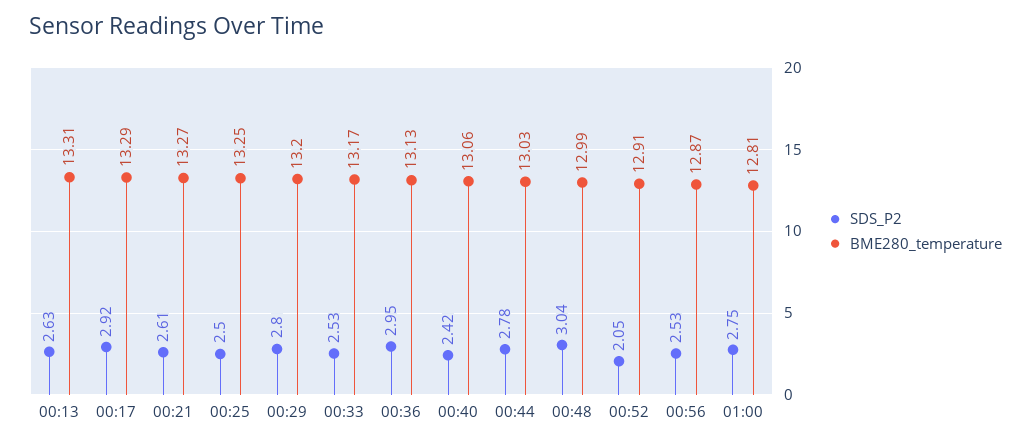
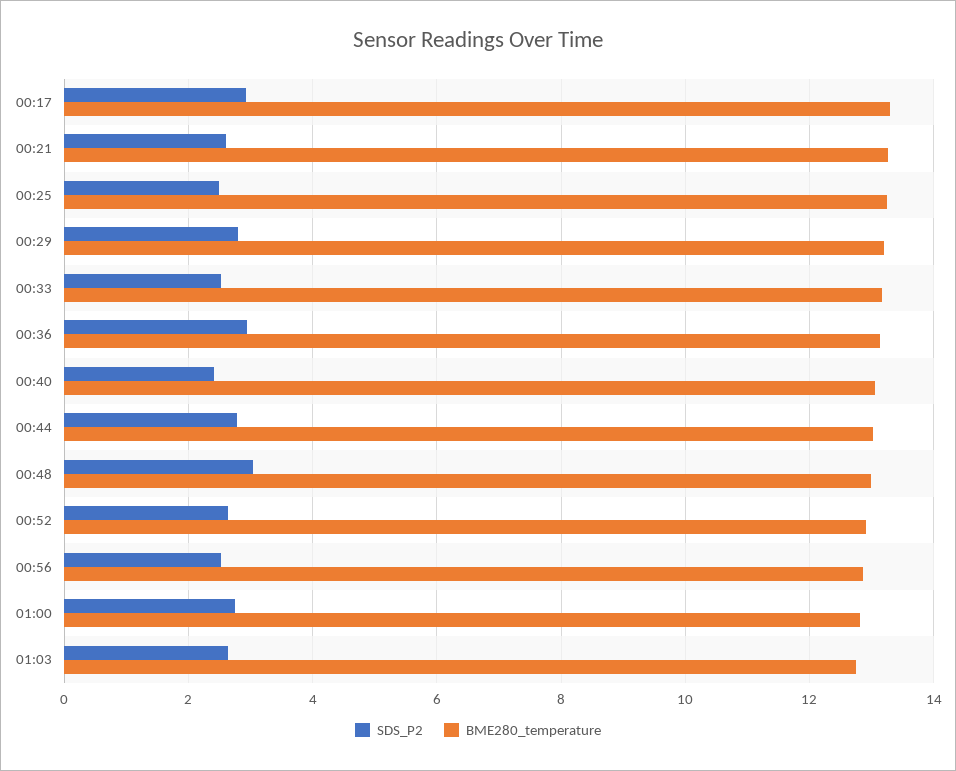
SDS_P2, 00:13: 2.63 -> none
BME280_temperature, 00:13: 13.31 -> none
SDS_P2, 00:52: 2.05 -> 2.6
SDS_P2, 01:03: none -> 2.6
BME280_temperature, 01:03: none -> 12.8

